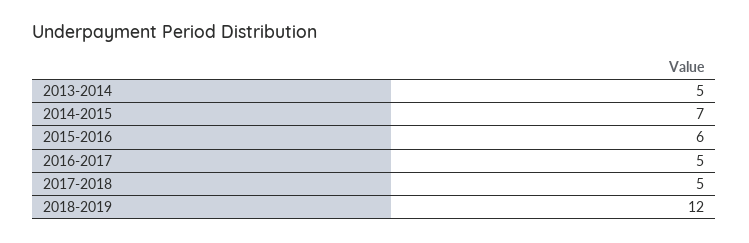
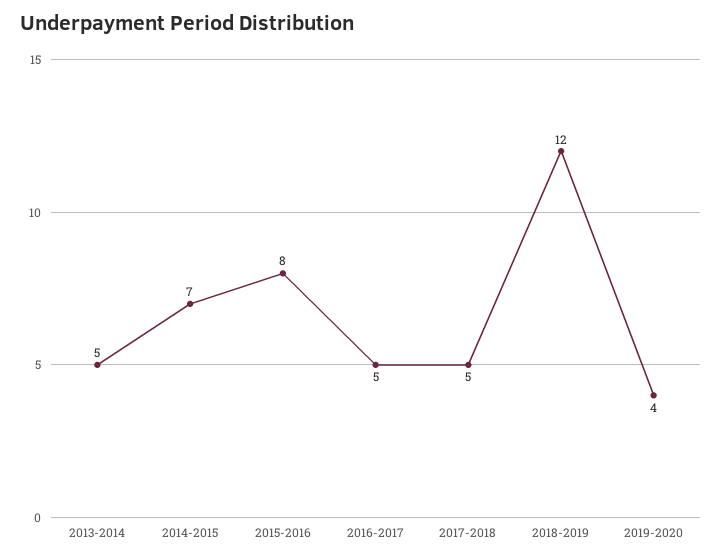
2015-2016: 6 -> 8
2019-2020: none -> 4

